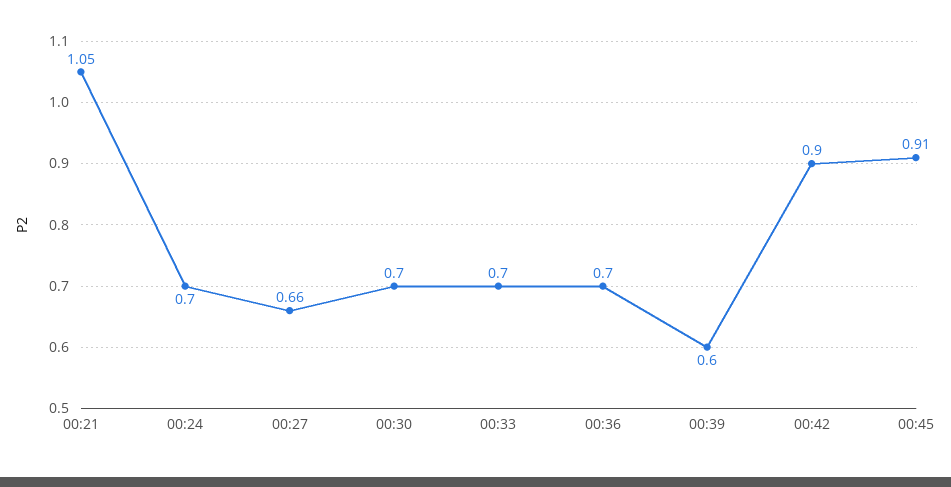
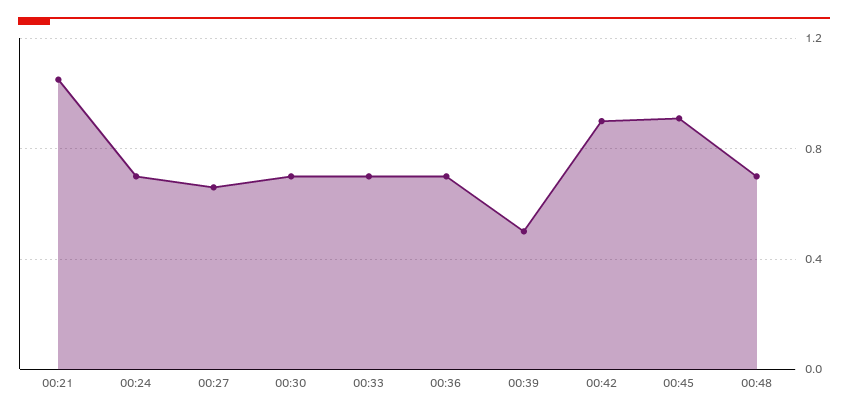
00:39: 0.6 -> 0.5
00:48: none -> 0.7

